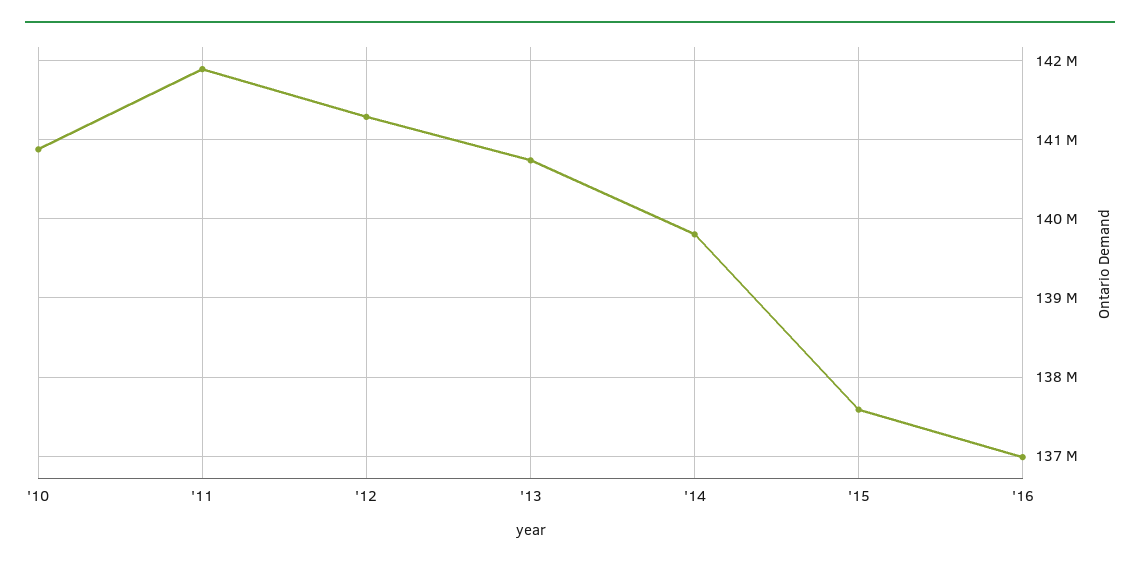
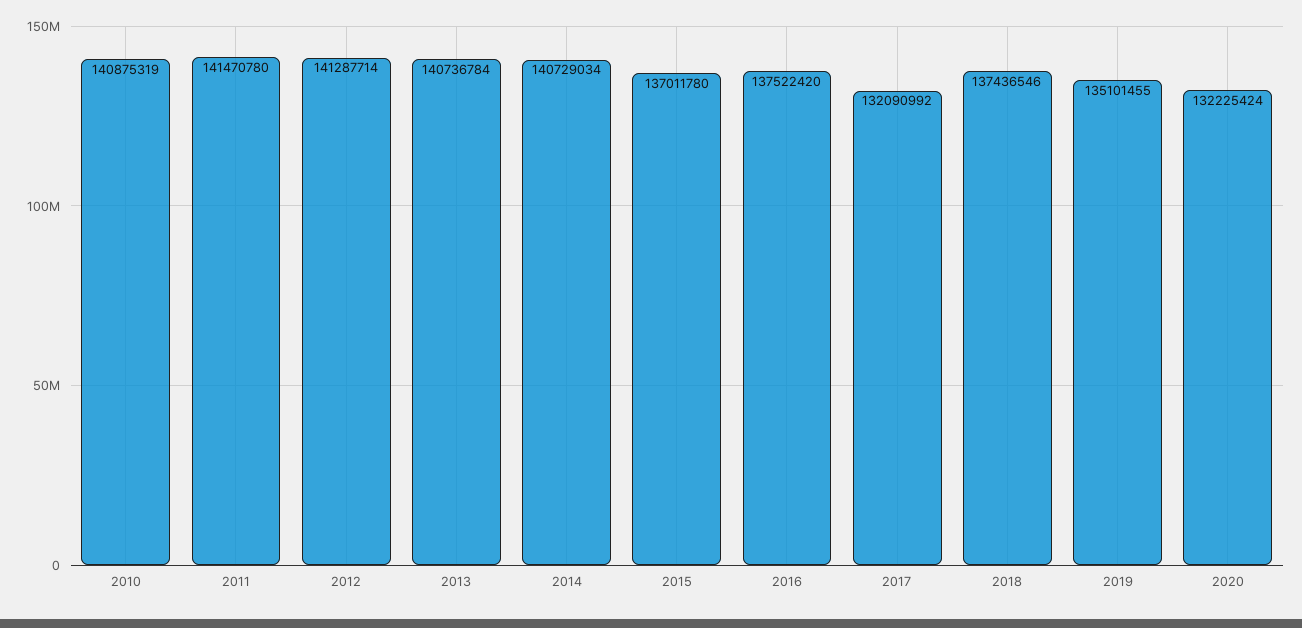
'11: 141900000 -> 141470780
'14: 139800000 -> 140729034
'15: 137600000 -> 137011780
'16: 137000000 -> 137522420
2017: none -> 132090992
2018: none -> 137436546
2019: none -> 135101455
2020: none -> 132225424

